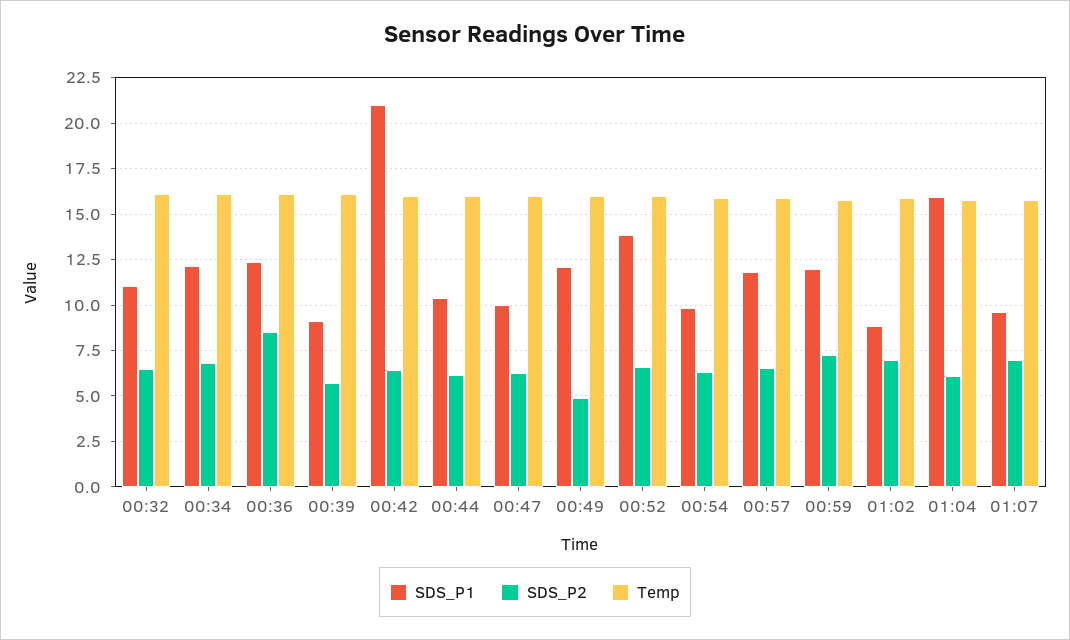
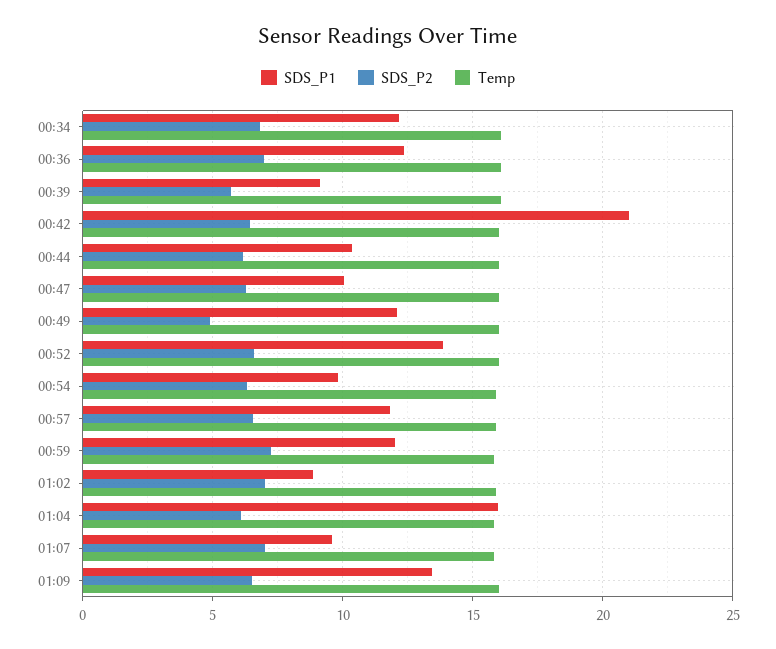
SDS_P1, 00:32: 11 -> none
SDS_P2, 00:32: 6.5 -> none
Temp, 00:32: 16 -> none
SDS_P2, 00:36: 8.5 -> 7
SDS_P1, 01:09: none -> 13.5
SDS_P2, 01:09: none -> 6.5
Temp, 01:09: none -> 16

